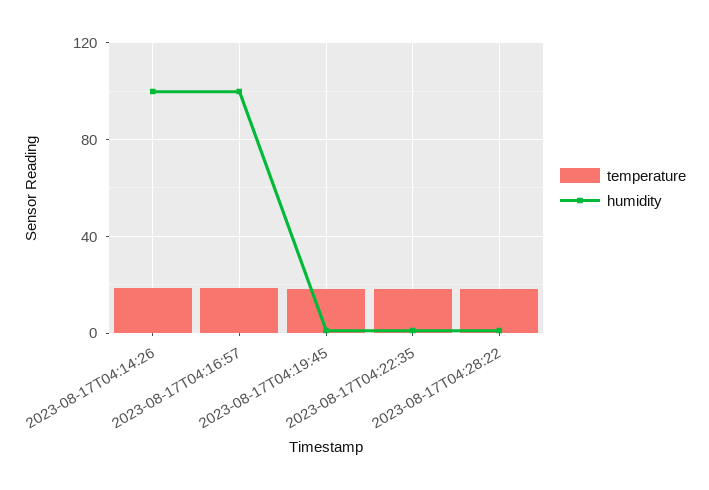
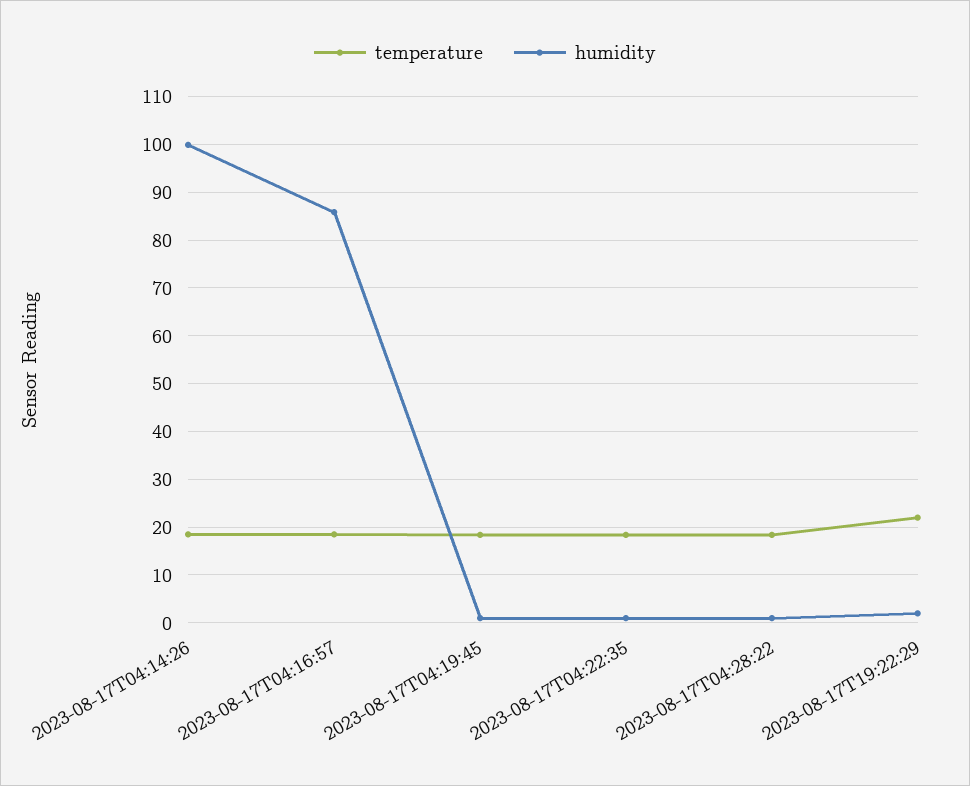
humidity, 2023-08-17T04:16:57: 100 -> 86
temperature, 2023-08-17T19:22:29: none -> 22
humidity, 2023-08-17T19:22:29: none -> 2

